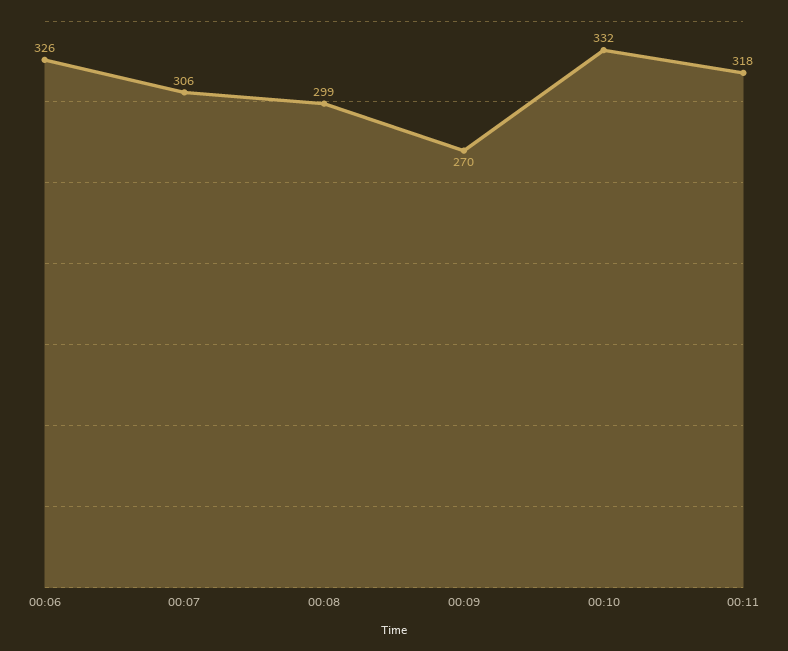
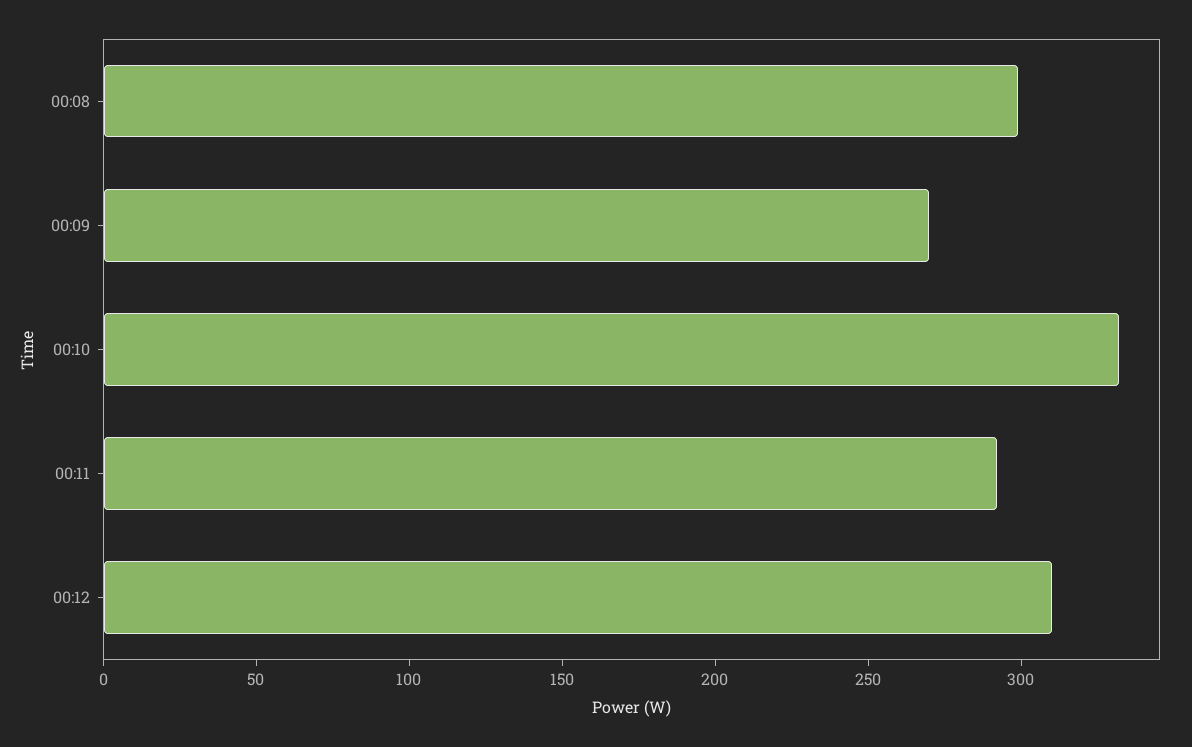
00:06: 326 -> none
00:07: 306 -> none
00:11: 318 -> 290
00:12: none -> 310

